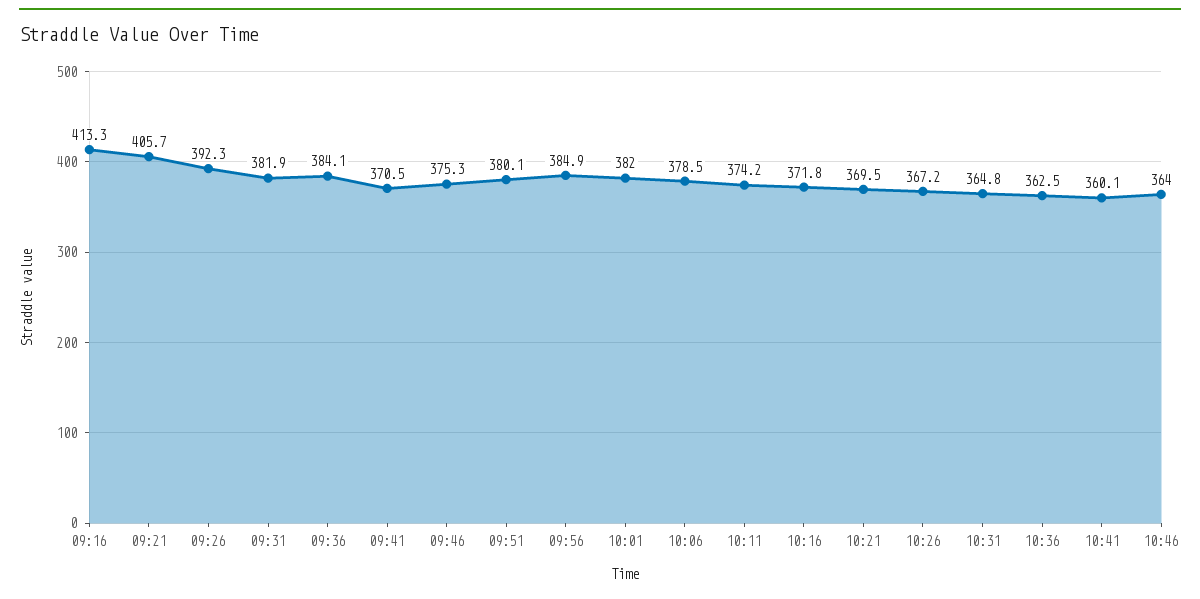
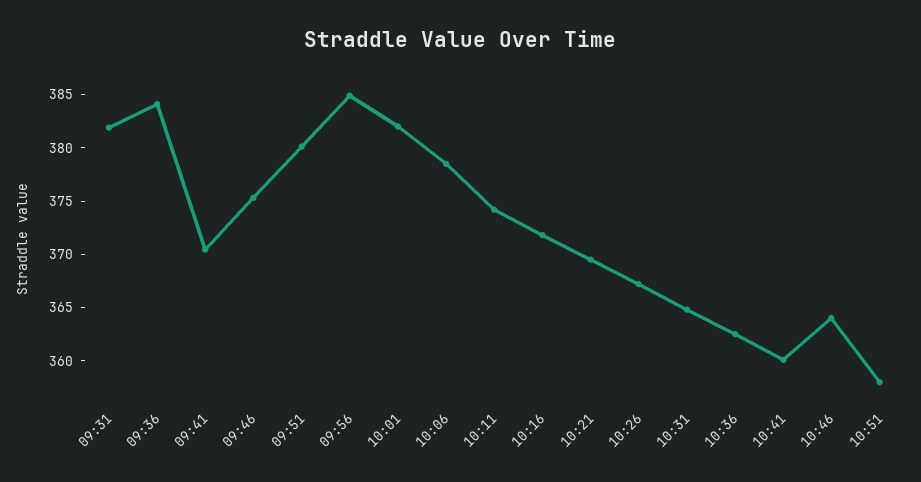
09:16: 413.3 -> none
09:21: 405.7 -> none
09:26: 392.3 -> none
10:51: none -> 358

